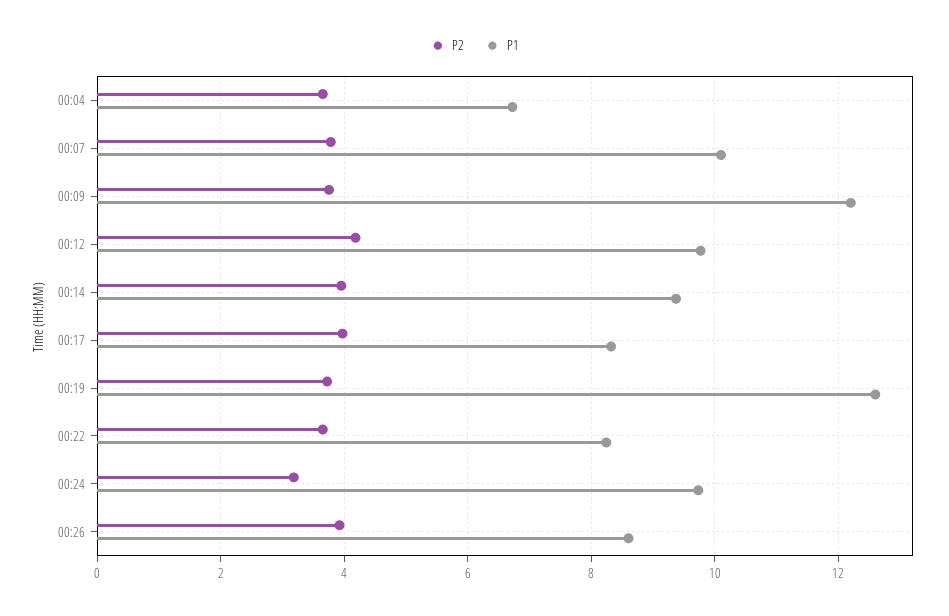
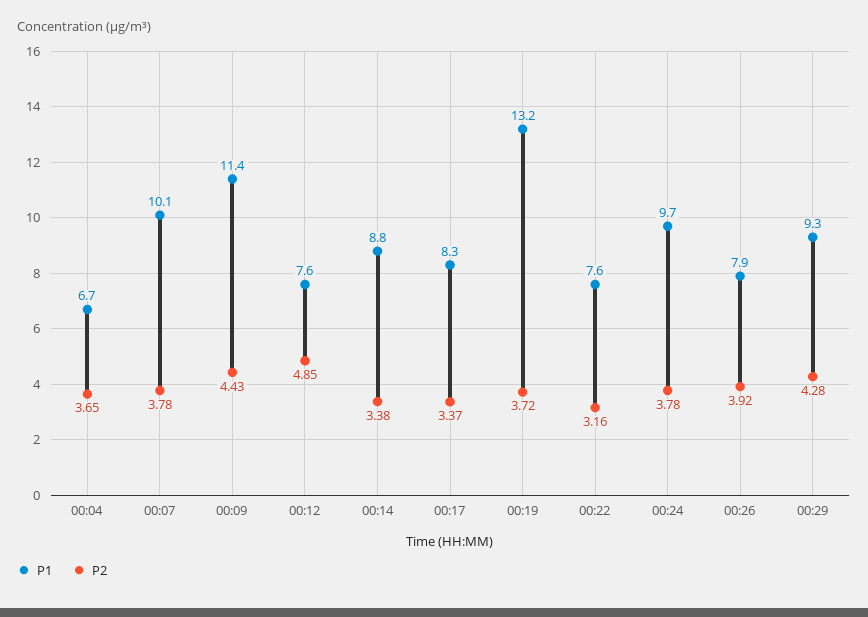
P2, 00:09: 3.8 -> 4.43
P1, 00:09: 12.2 -> 11.4
P2, 00:12: 4.2 -> 4.85
P1, 00:12: 9.8 -> 7.6
P2, 00:14: 4 -> 3.38
P1, 00:14: 9.4 -> 8.8
P2, 00:17: 4 -> 3.37
P1, 00:19: 12.6 -> 13.2
P2, 00:22: 3.6 -> 3.16
P1, 00:22: 8.2 -> 7.6
P2, 00:24: 3.2 -> 3.78
P1, 00:26: 8.6 -> 7.9
P1, 00:29: none -> 9.3
P2, 00:29: none -> 4.28

